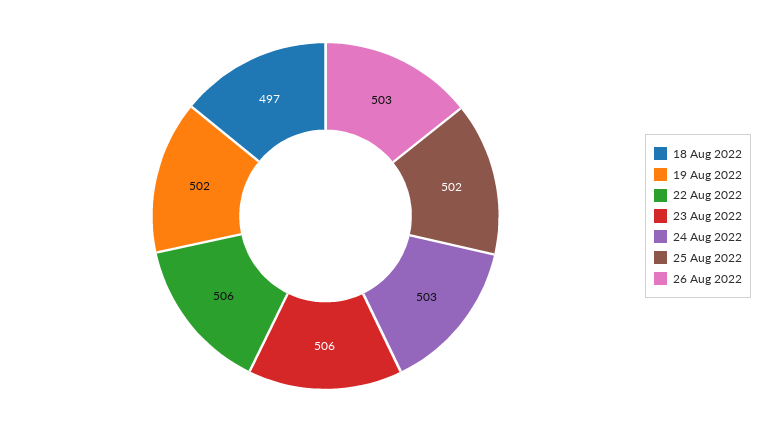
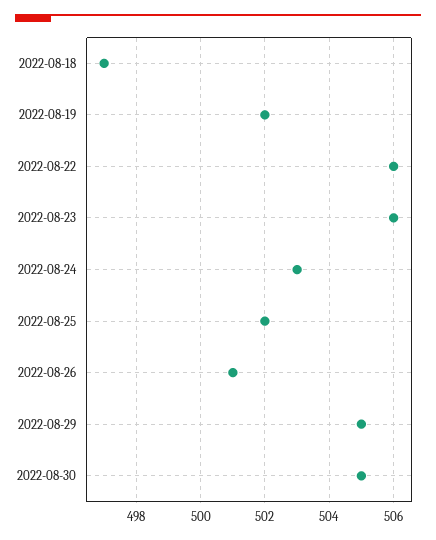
26 Aug 2022: 503 -> 501
2022-08-29: none -> 505
2022-08-30: none -> 505

